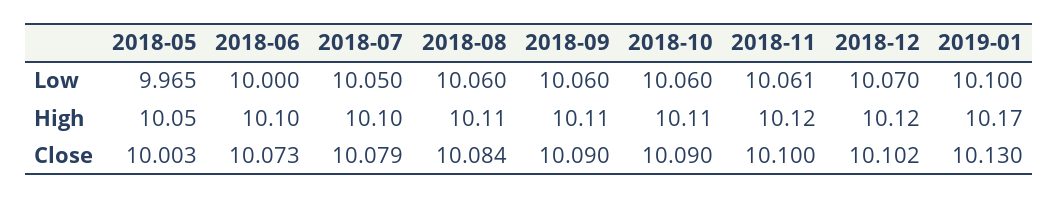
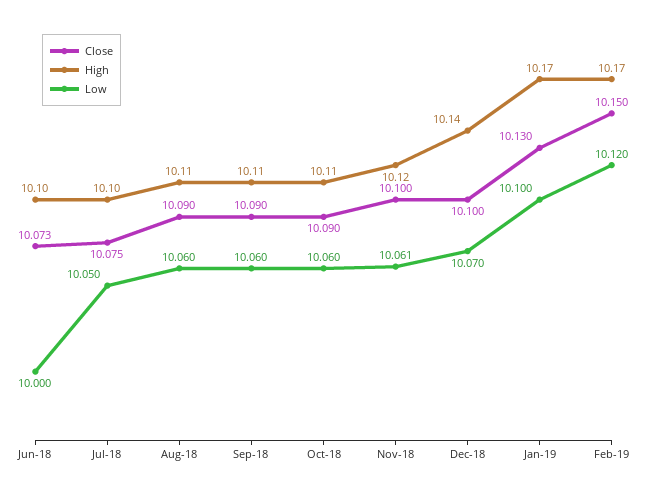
Low, 2018-05: 9.965 -> none
High, 2018-05: 10.05 -> none
High, 2018-12: 10.12 -> 10.14
Close, 2018-05: 10.003 -> none
Close, 2018-07: 10.079 -> 10.075
Close, 2018-08: 10.084 -> 10.09
Close, 2018-12: 10.102 -> 10.1
Close, Feb-19: none -> 10.15
High, Feb-19: none -> 10.17
Low, Feb-19: none -> 10.12

